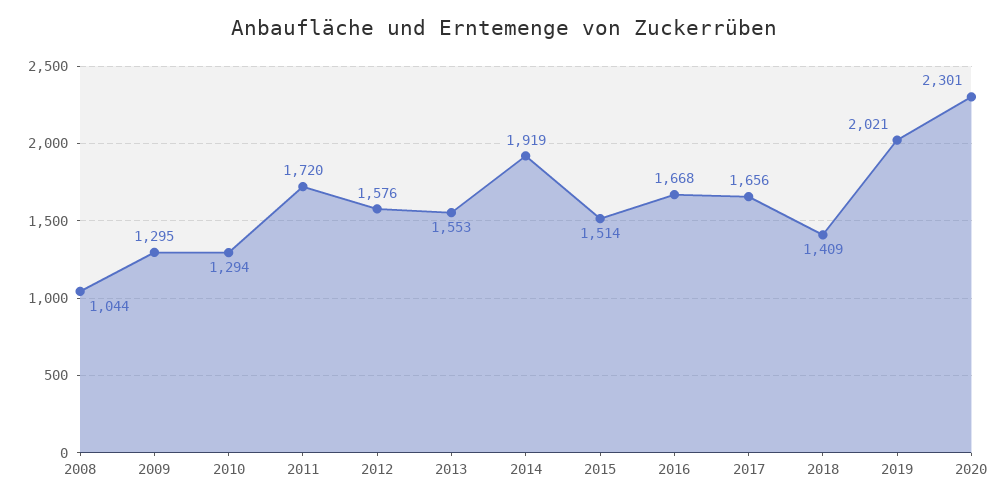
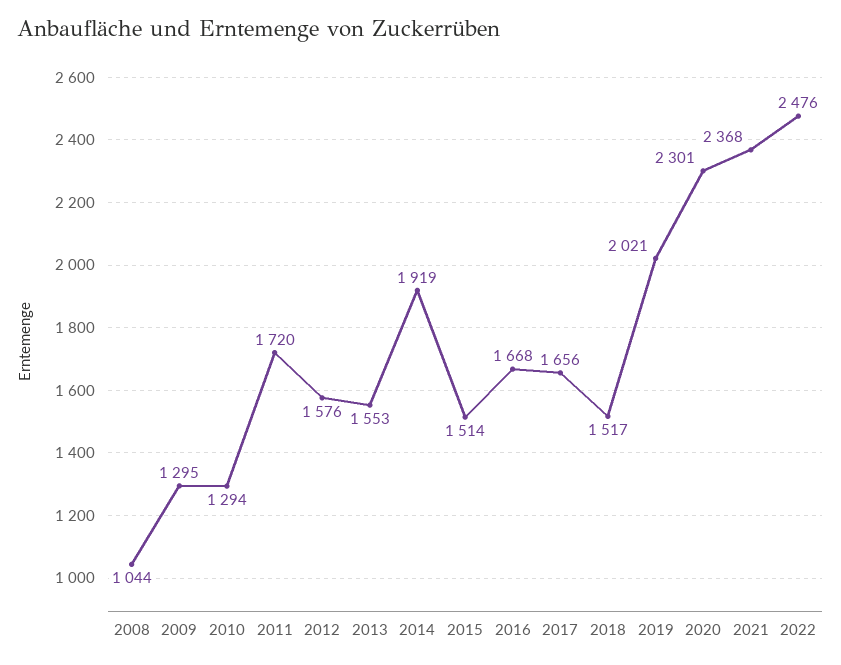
2018: 1409 -> 1517
2021: none -> 2368
2022: none -> 2476

